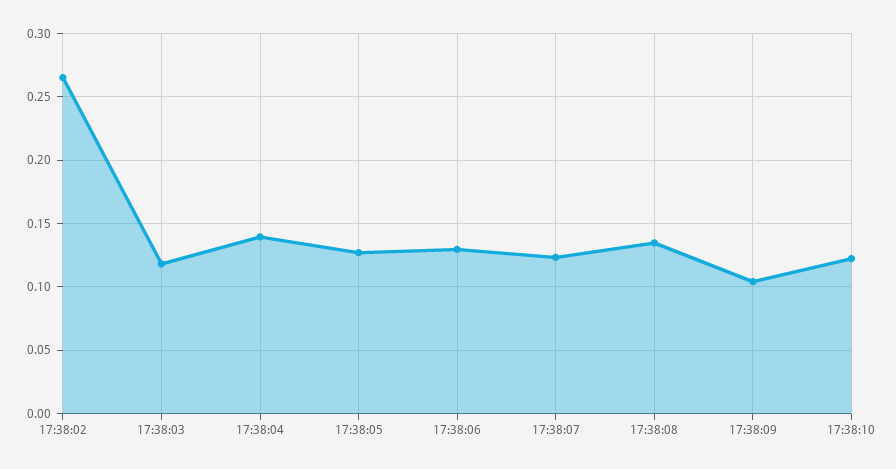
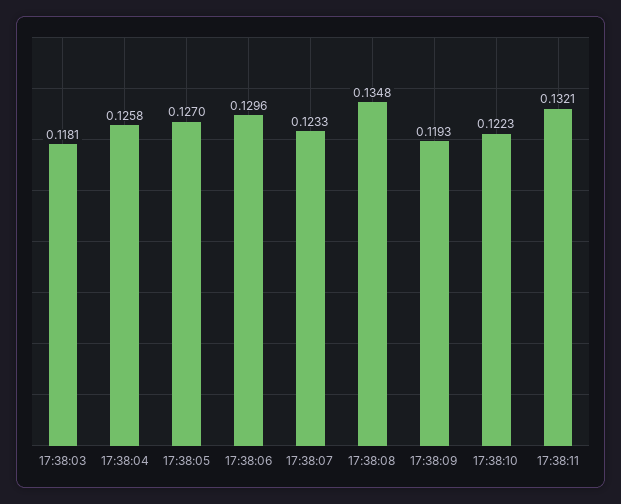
17:38:02: 0.265 -> none
17:38:04: 0.14 -> 0.1258
17:38:09: 0.105 -> 0.1193
17:38:11: none -> 0.1321

